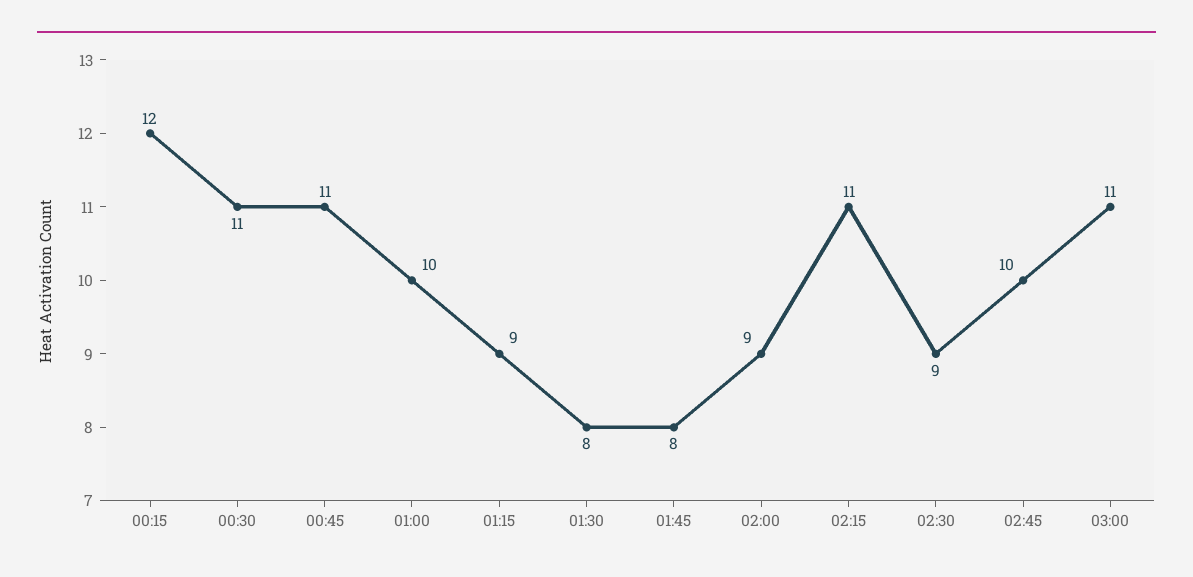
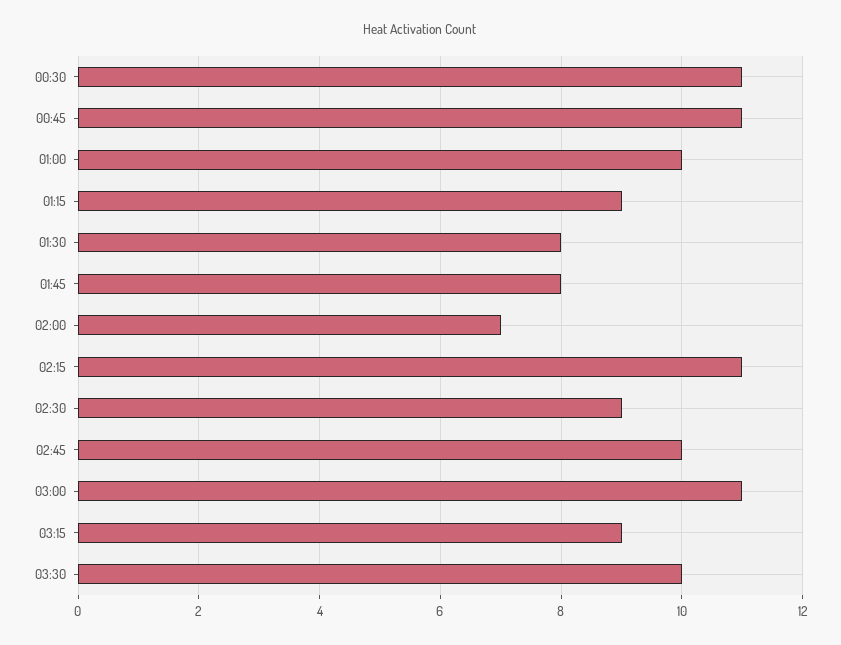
00:15: 12 -> none
02:00: 9 -> 7
03:15: none -> 9
03:30: none -> 10

